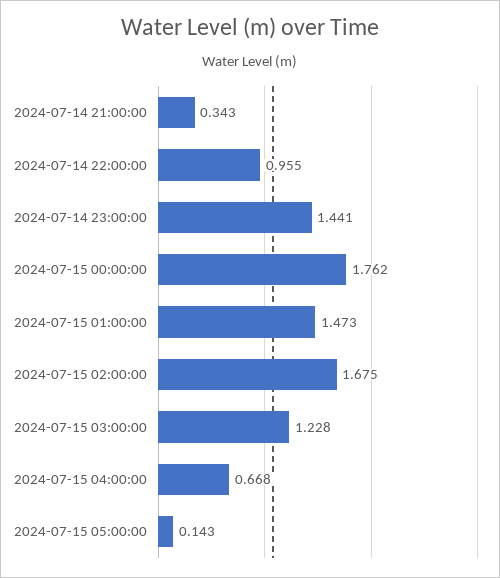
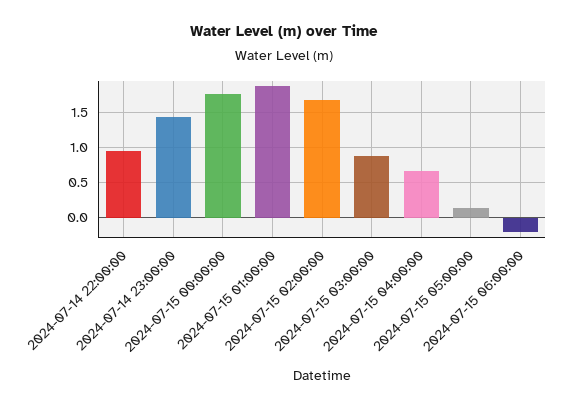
2024-07-14 21:00:00: 0.343 -> none
2024-07-15 01:00:00: 1.473 -> 1.9
2024-07-15 03:00:00: 1.228 -> 0.9
2024-07-15 06:00:00: none -> -0.2

